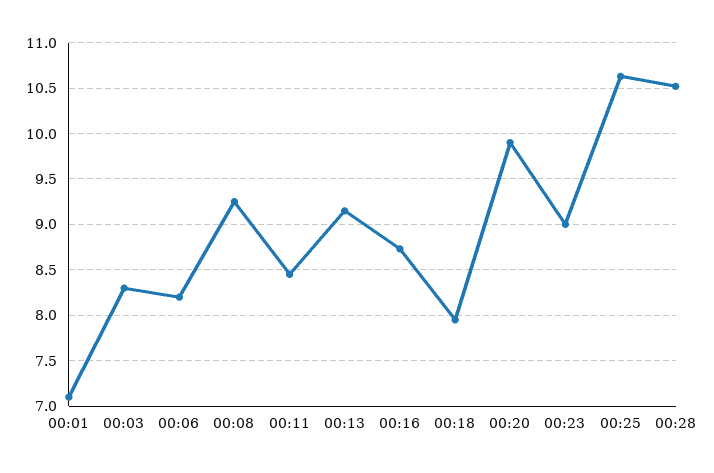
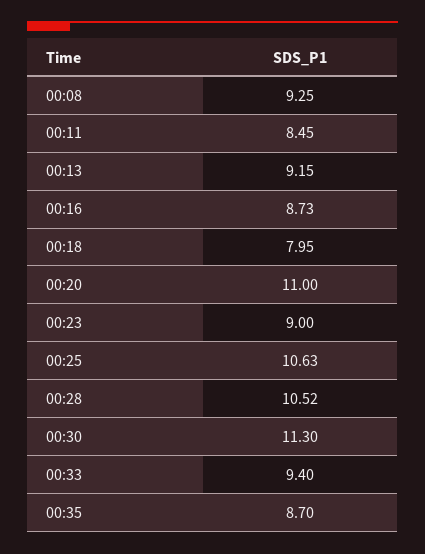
00:01: 7.1 -> none
00:03: 8.3 -> none
00:06: 8.2 -> none
00:20: 9.9 -> 11
00:30: none -> 11.3
00:33: none -> 9.4
00:35: none -> 8.7

